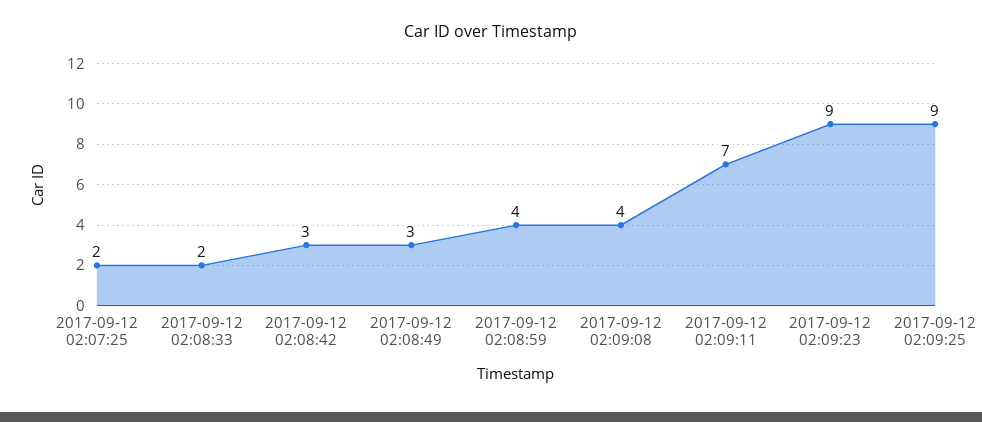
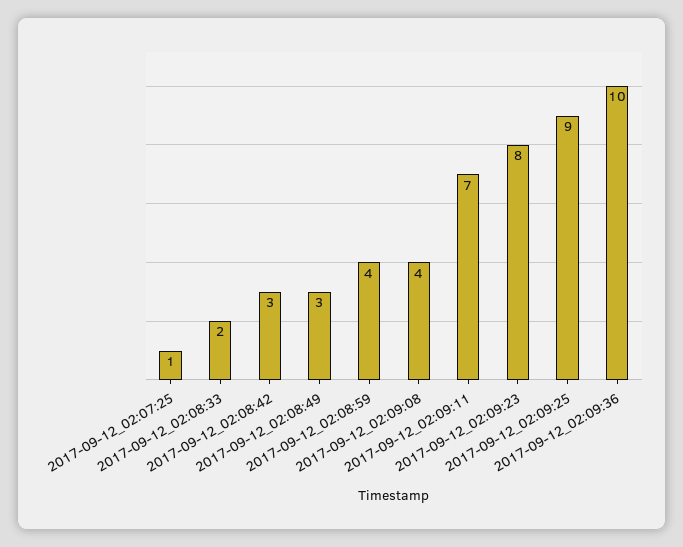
2017-09-12 02:07:25: 2 -> 1
2017-09-12 02:09:23: 9 -> 8
2017-09-12_02:09:36: none -> 10

